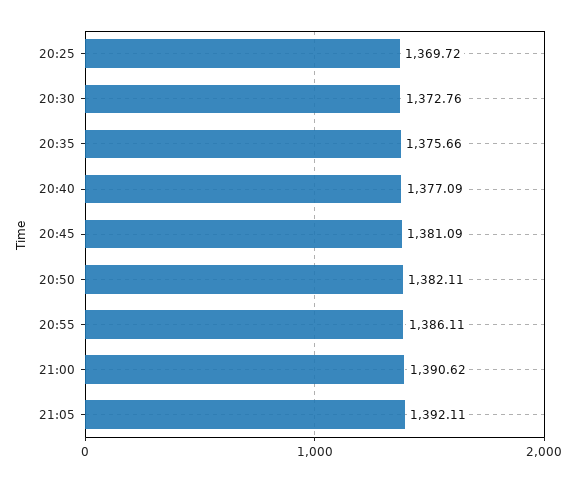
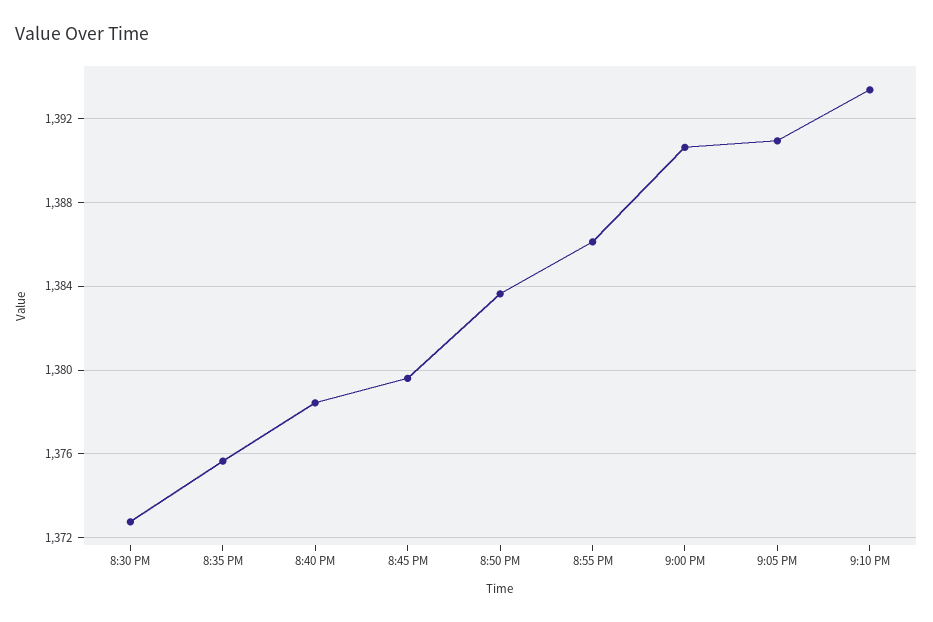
20:25: 1369.72 -> none
20:40: 1377.09 -> 1378.5
20:45: 1381.09 -> 1379.5
20:50: 1382.11 -> 1383.5
21:05: 1392.11 -> 1391
9:10 PM: none -> 1393.5

